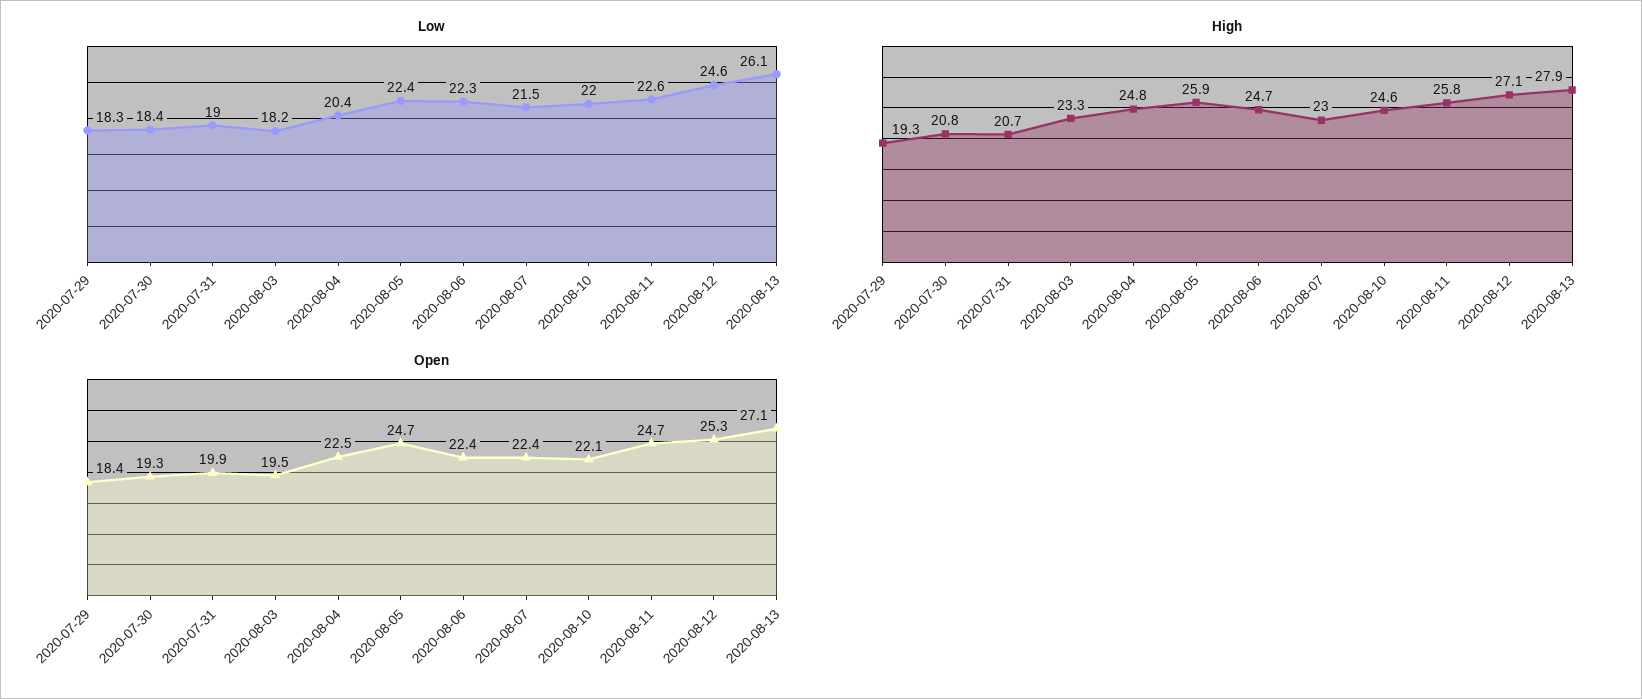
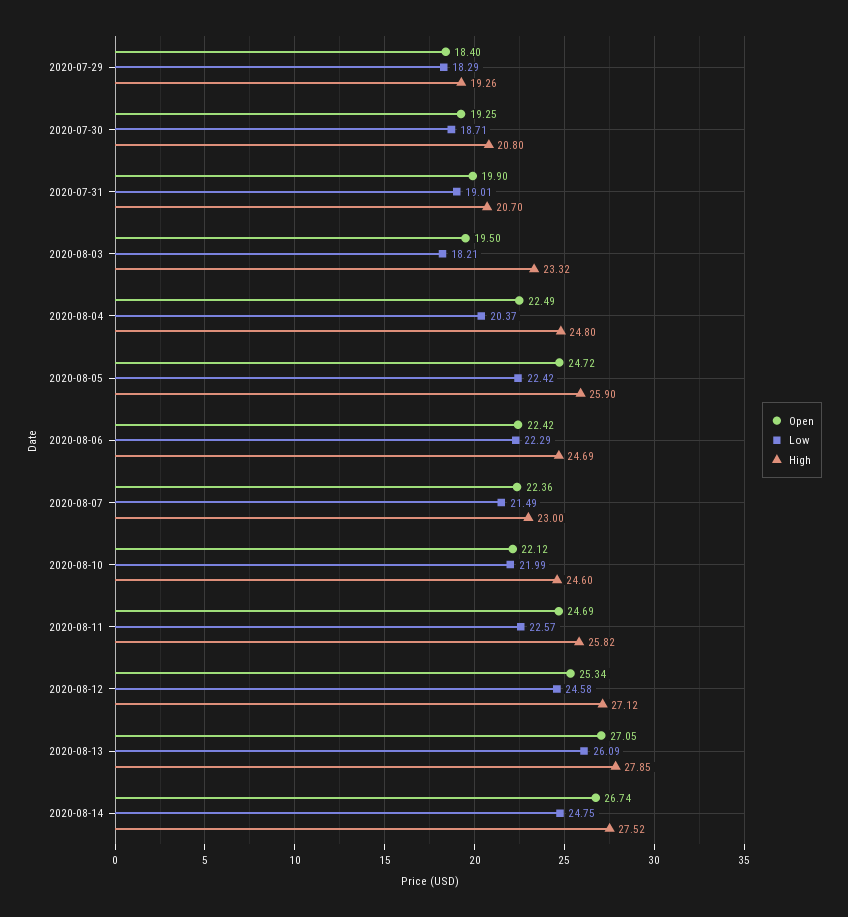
Low, 2020-07-30: 18.4 -> 18.71
Open, 2020-08-14: none -> 26.74
Low, 2020-08-14: none -> 24.75
High, 2020-08-14: none -> 27.52

